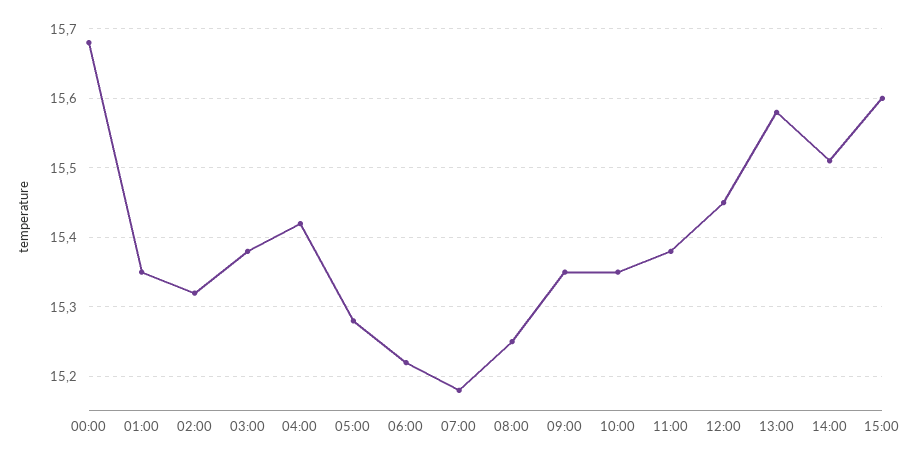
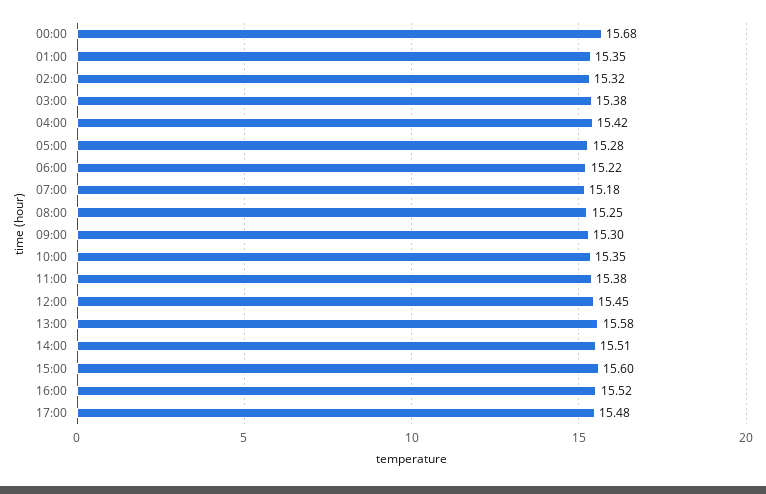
09:00: 15.35 -> 15.3
16:00: none -> 15.52
17:00: none -> 15.48

